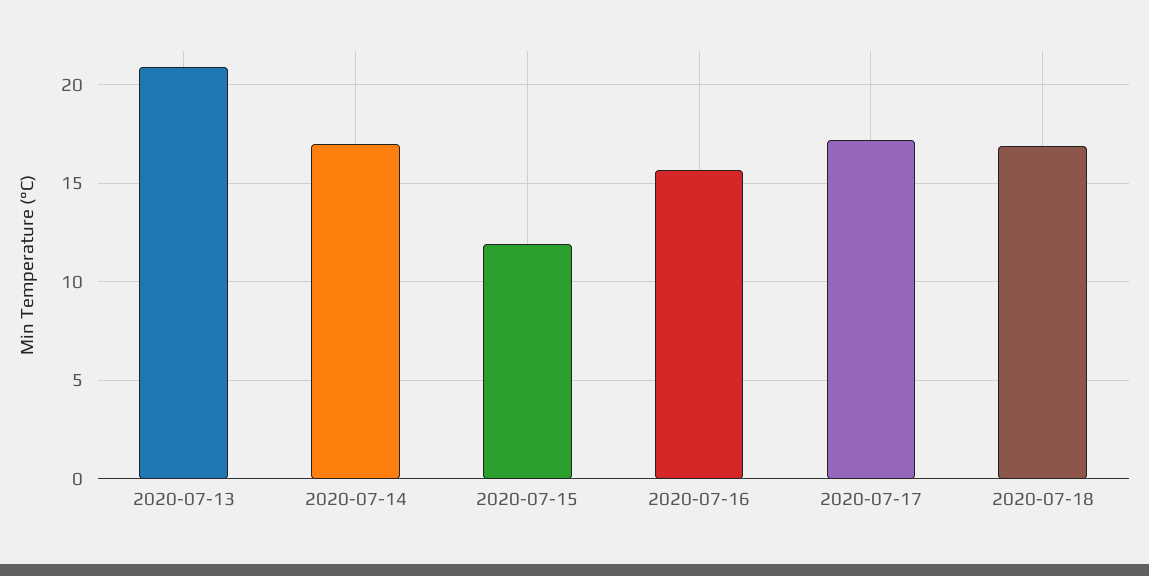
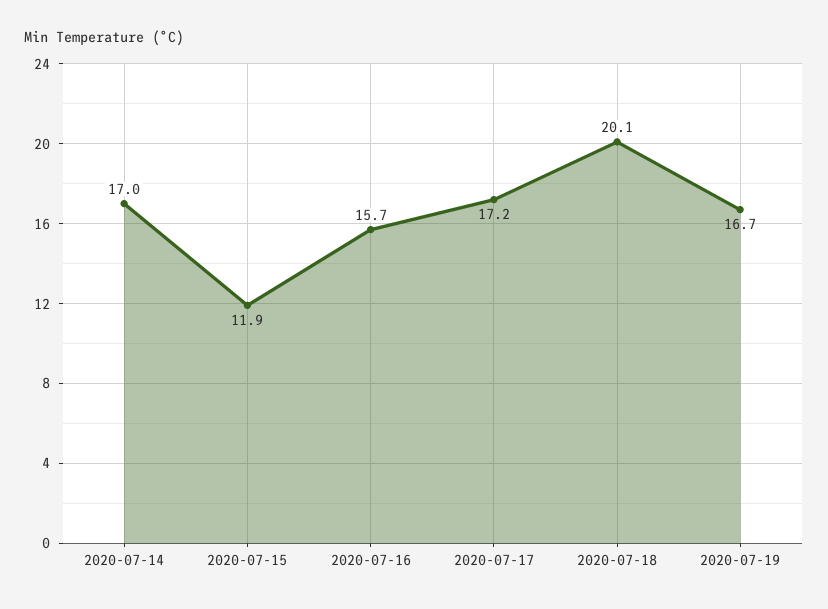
2020-07-13: 21 -> none
2020-07-18: 17 -> 20.1
2020-07-19: none -> 16.7

